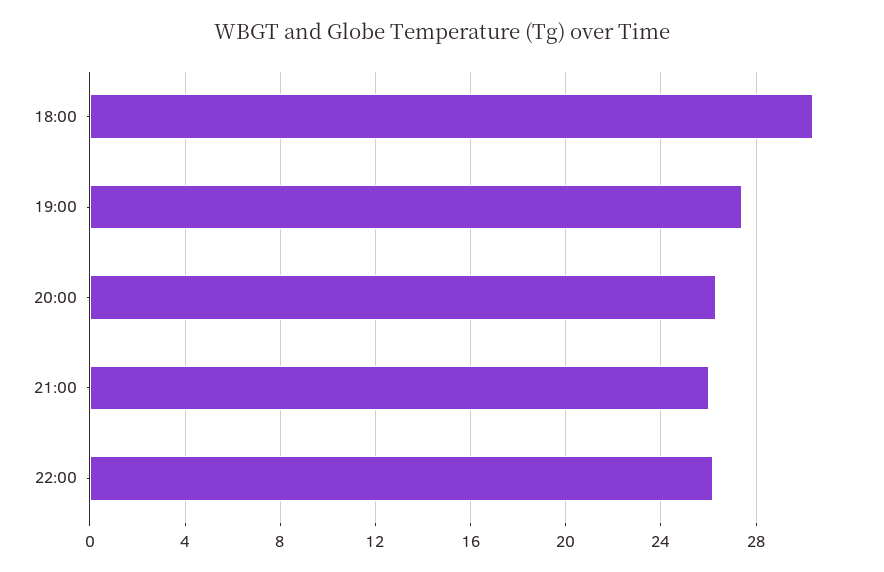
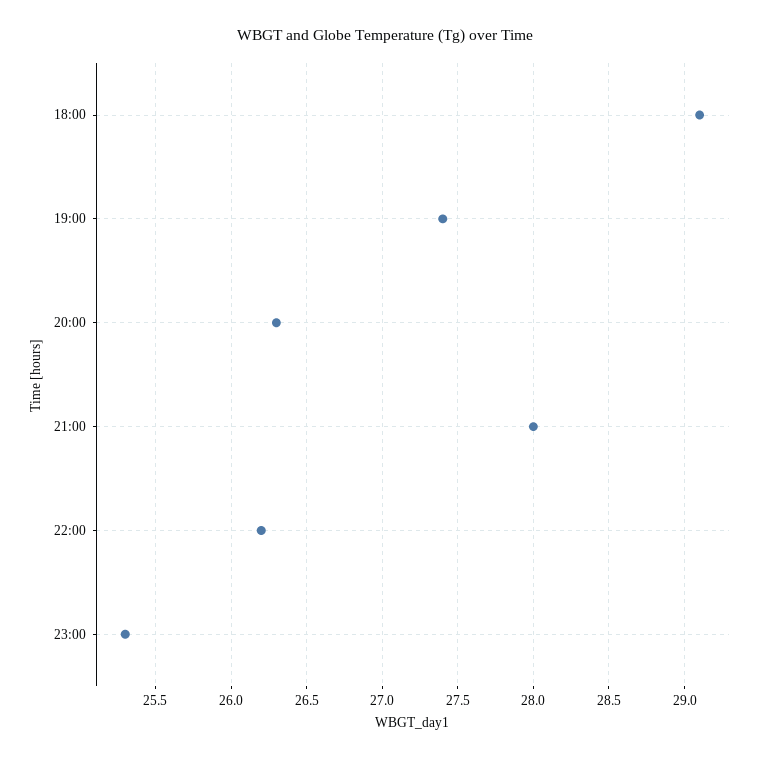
18:00: 30.5 -> 29.1
21:00: 26 -> 28
23:00: none -> 25.3

